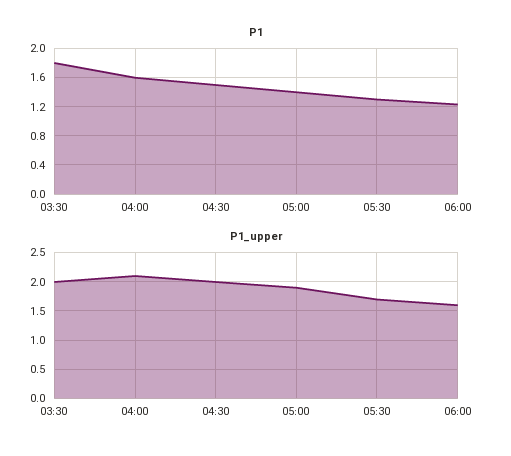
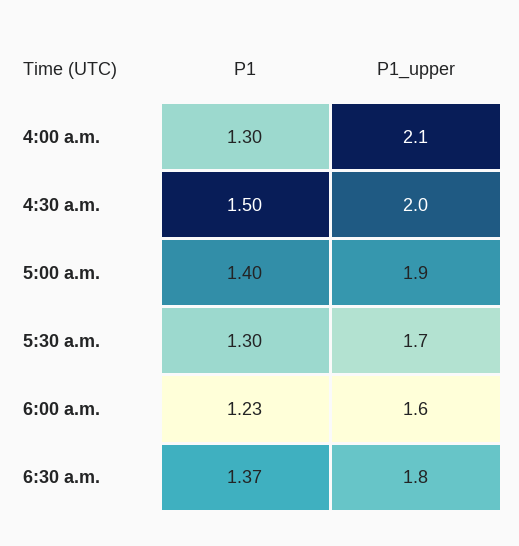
P1, 03:30: 1.8 -> none
P1, 04:00: 1.6 -> 1.3
P1_upper, 03:30: 2 -> none
P1, 6:30 a.m.: none -> 1.37
P1_upper, 6:30 a.m.: none -> 1.8

